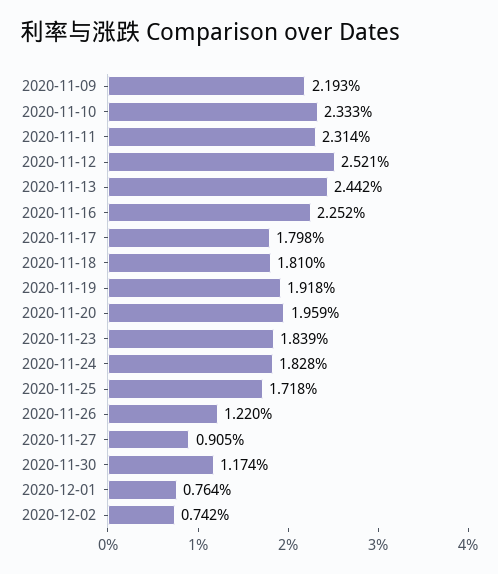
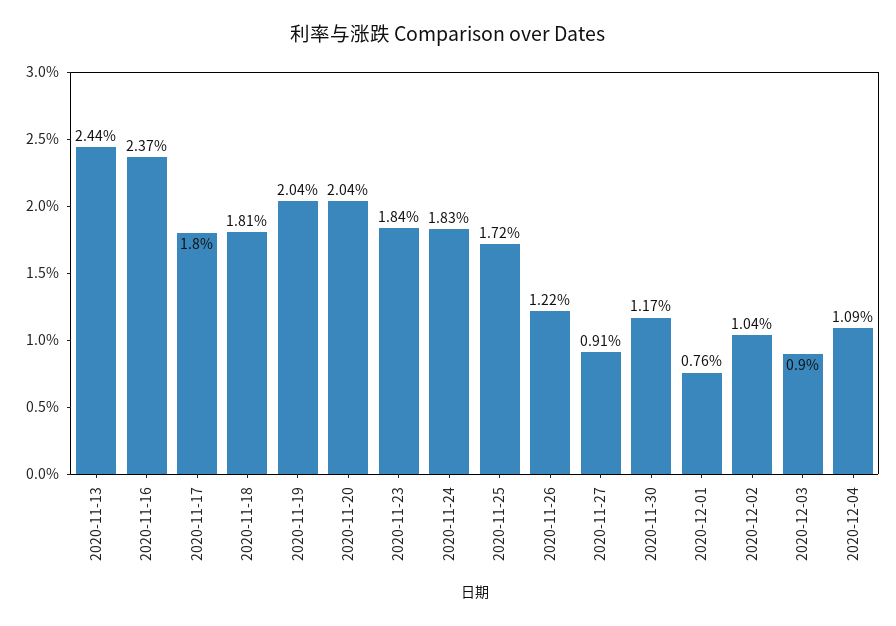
2020-11-09: 2.193 -> none
2020-11-10: 2.333 -> none
2020-11-11: 2.314 -> none
2020-11-12: 2.521 -> none
2020-11-16: 2.252 -> 2.37
2020-11-19: 1.918 -> 2.04
2020-11-20: 1.959 -> 2.04
2020-12-02: 0.742 -> 1.04
2020-12-03: none -> 0.9
2020-12-04: none -> 1.09

